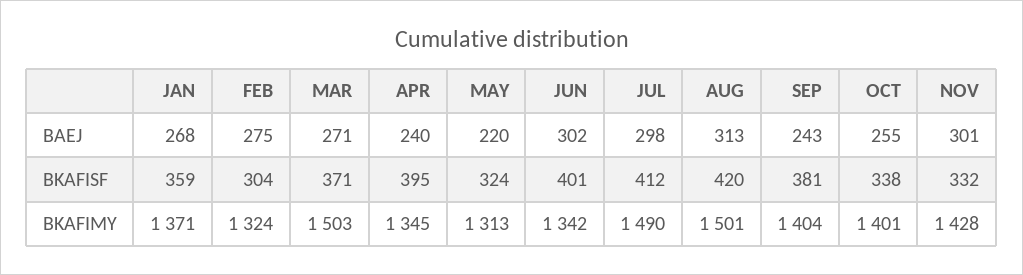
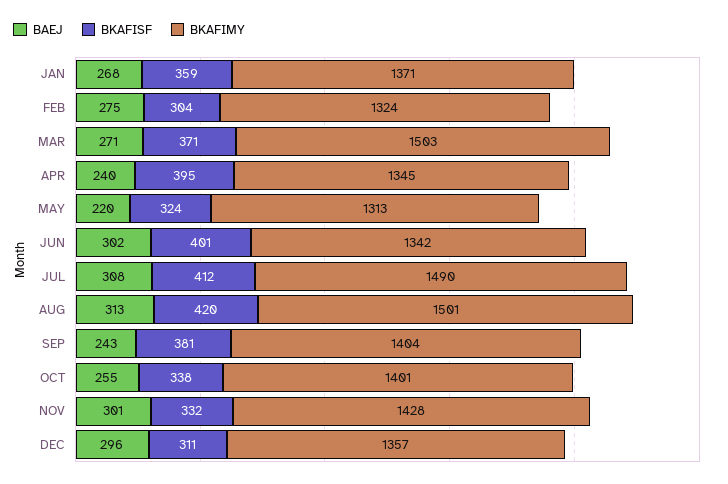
BAEJ, JUL: 298 -> 308
BAEJ, DEC: none -> 296
BKAFISF, DEC: none -> 311
BKAFIMY, DEC: none -> 1357

